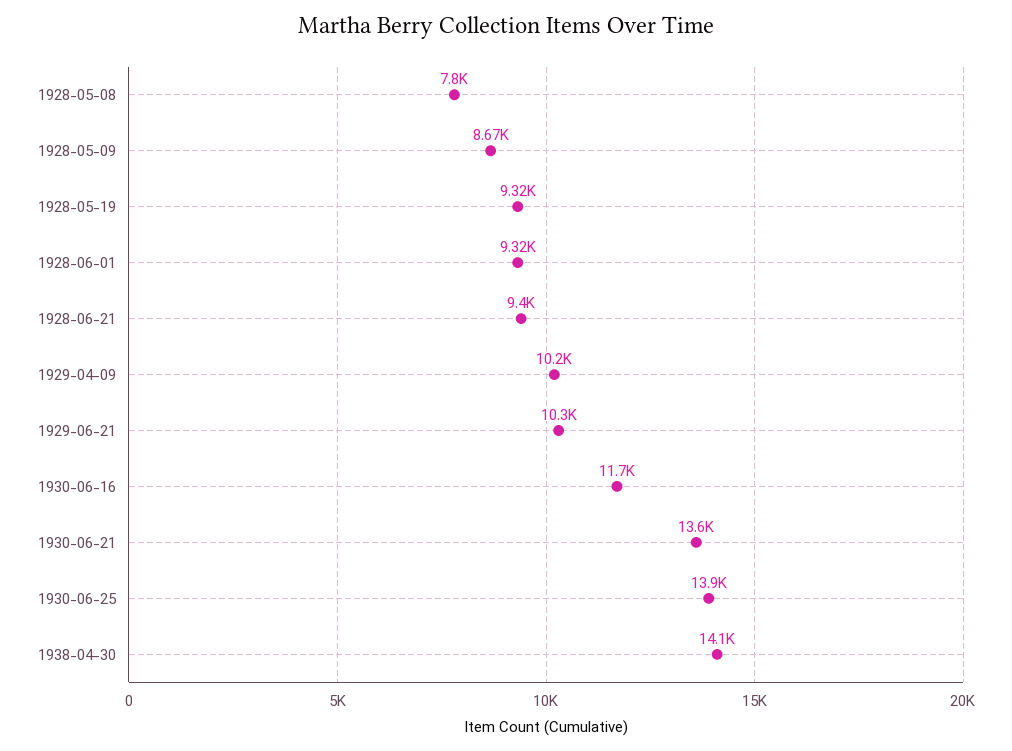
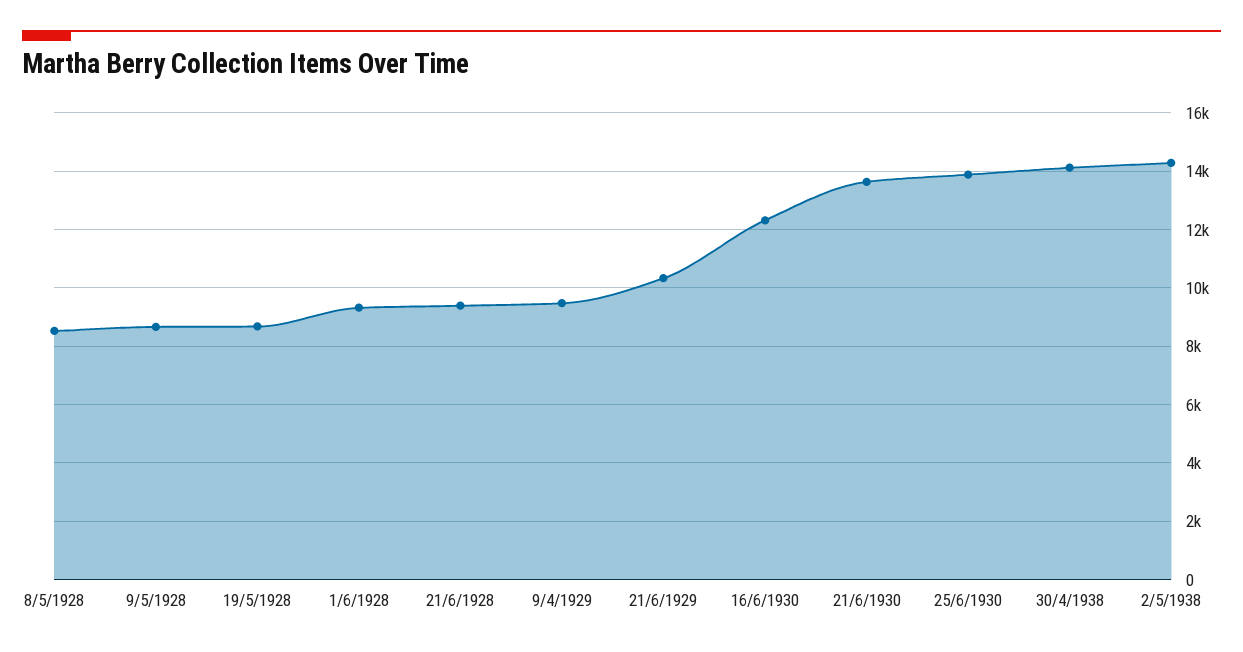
1928-05-08: 7800 -> 8500
1928-05-19: 9320 -> 8750
1929-04-09: 10200 -> 9500
1930-06-16: 11700 -> 12250
2/5/1938: none -> 14250

